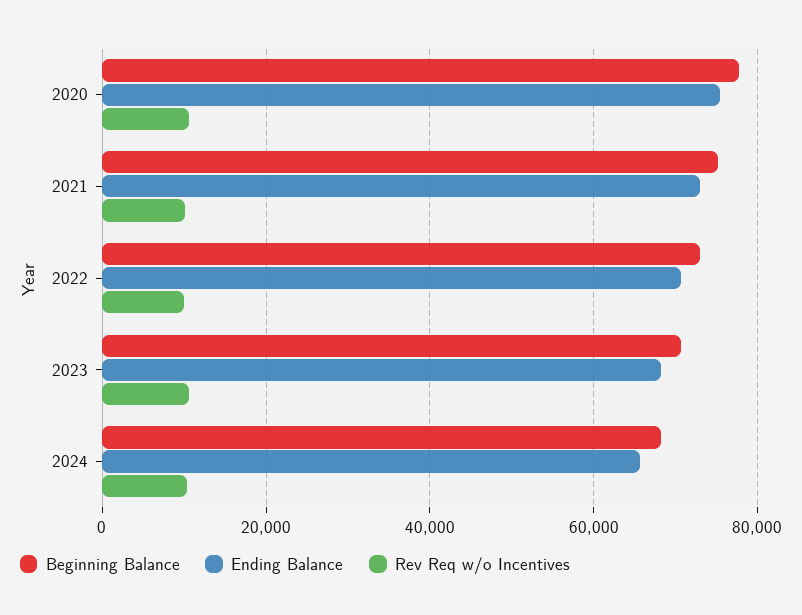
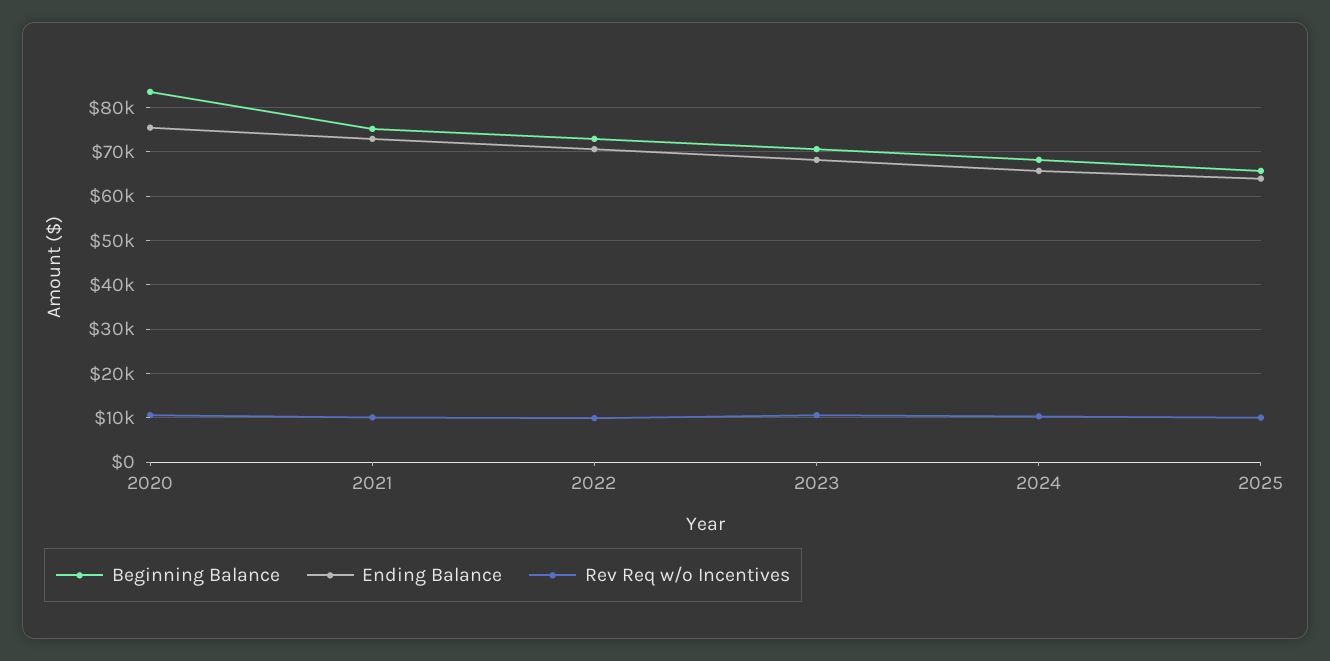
Beginning Balance, 2020: 78000 -> 84000
Beginning Balance, 2025: none -> 66000
Ending Balance, 2025: none -> 64000
Rev Req w/o Incentives, 2025: none -> 10000

